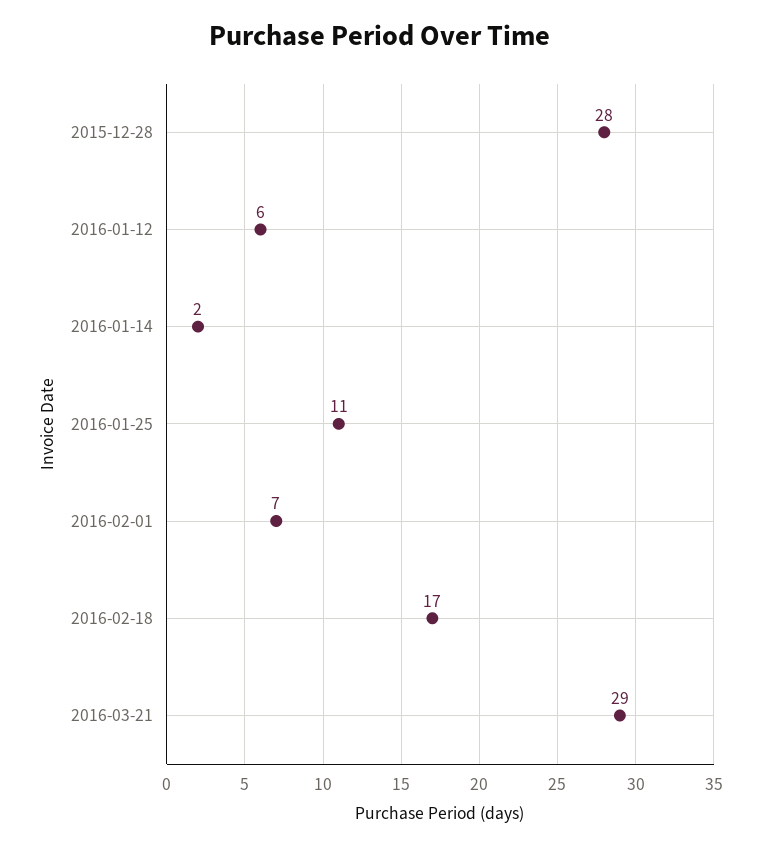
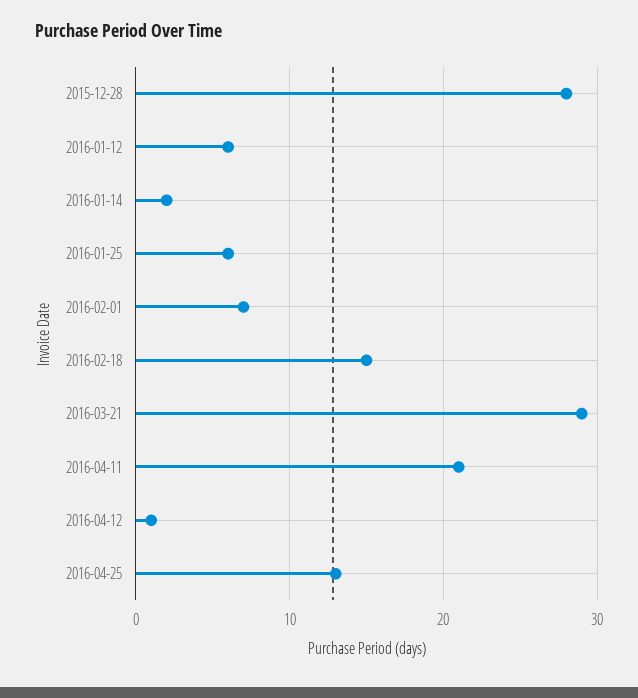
2016-01-25: 11 -> 6
2016-02-18: 17 -> 15
2016-04-11: none -> 21
2016-04-12: none -> 1
2016-04-25: none -> 13

